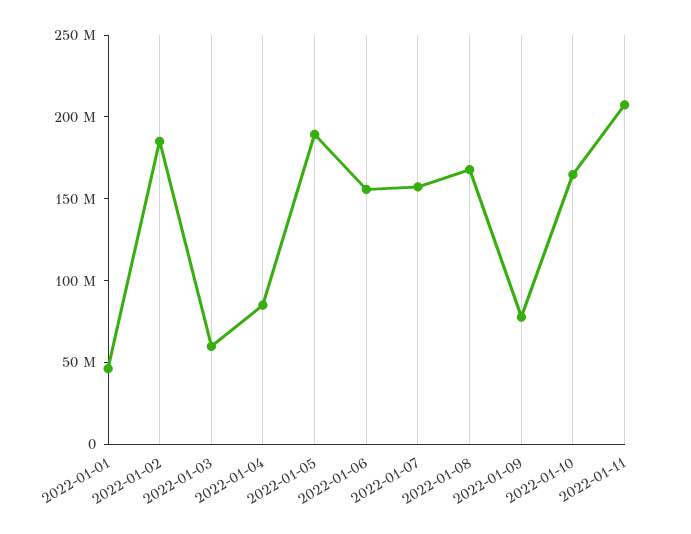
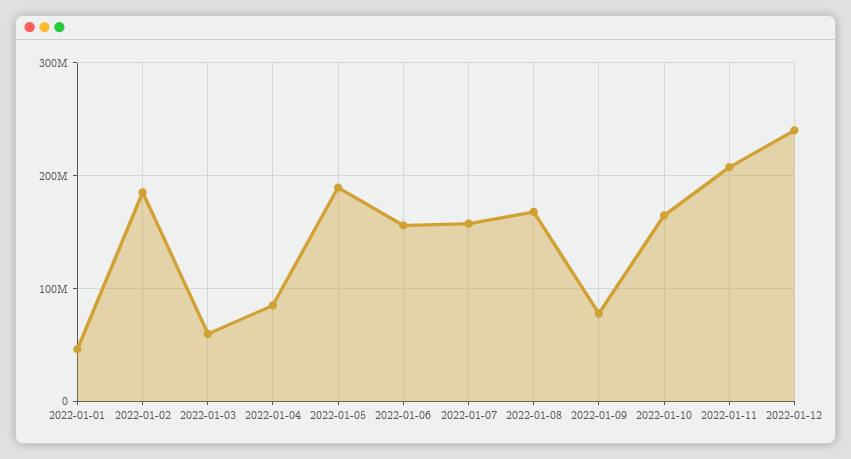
2022-01-12: none -> 240000000

